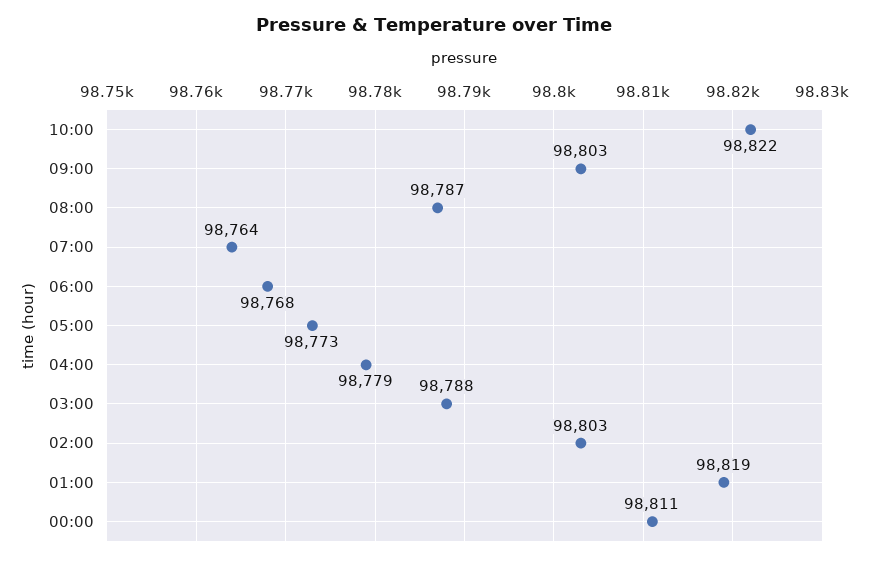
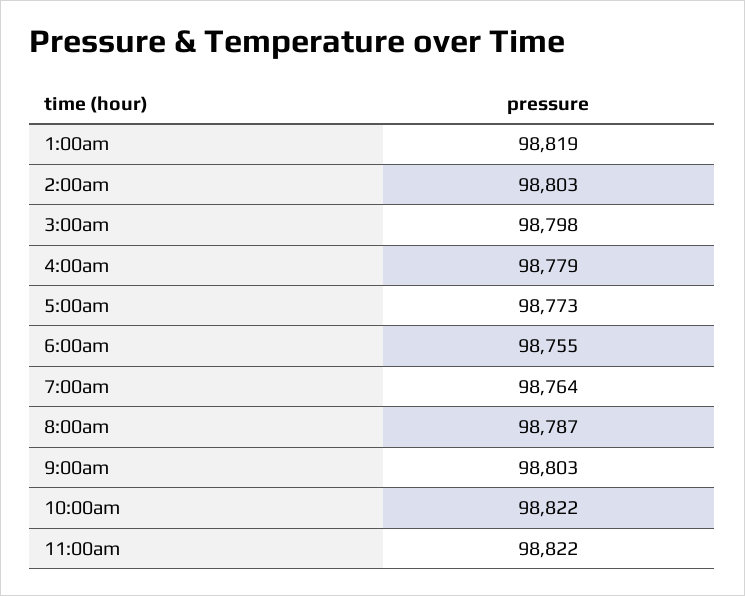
06:00: 98768 -> 98755
03:00: 98788 -> 98798
00:00: 98811 -> none
11:00am: none -> 98822

